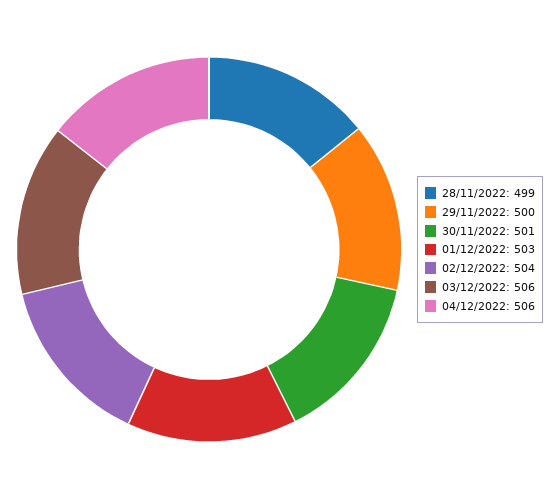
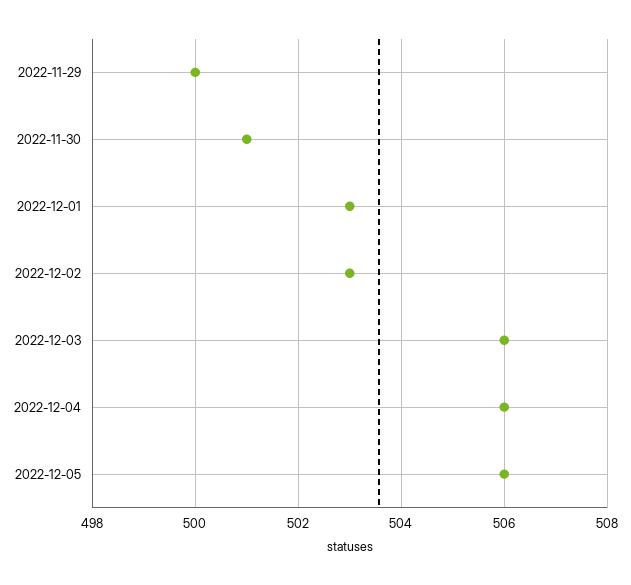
28/11/2022: 499 -> none
02/12/2022: 504 -> 503
2022-12-05: none -> 506

